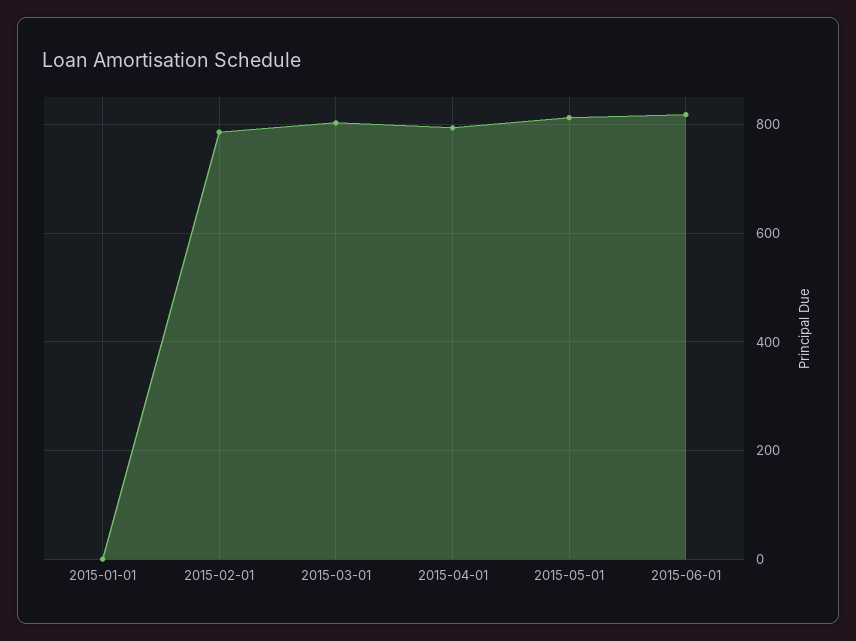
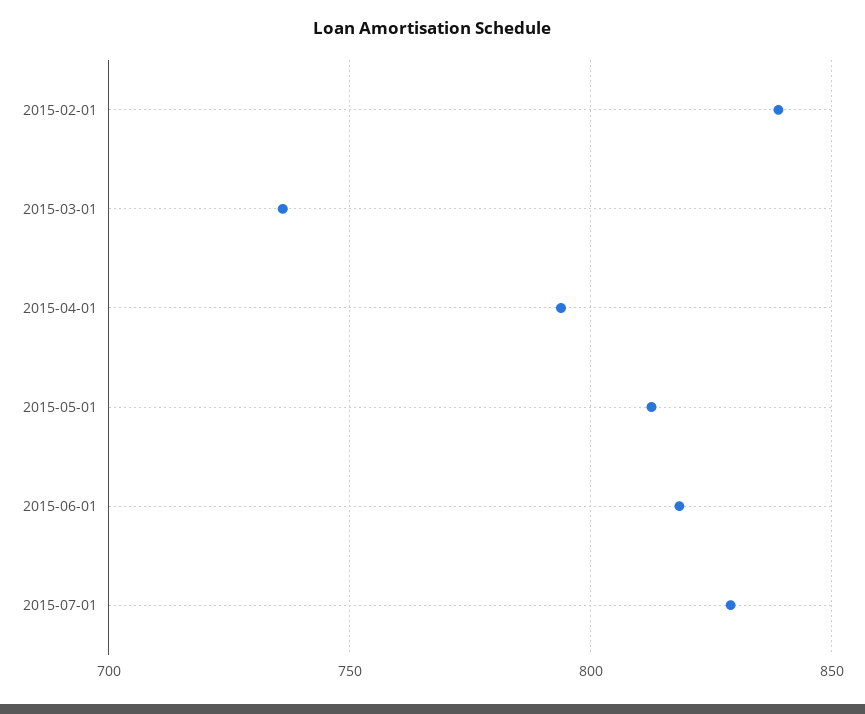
2015-01-01: 0 -> none
2015-02-01: 780 -> 840
2015-03-01: 800 -> 735
2015-07-01: none -> 830

